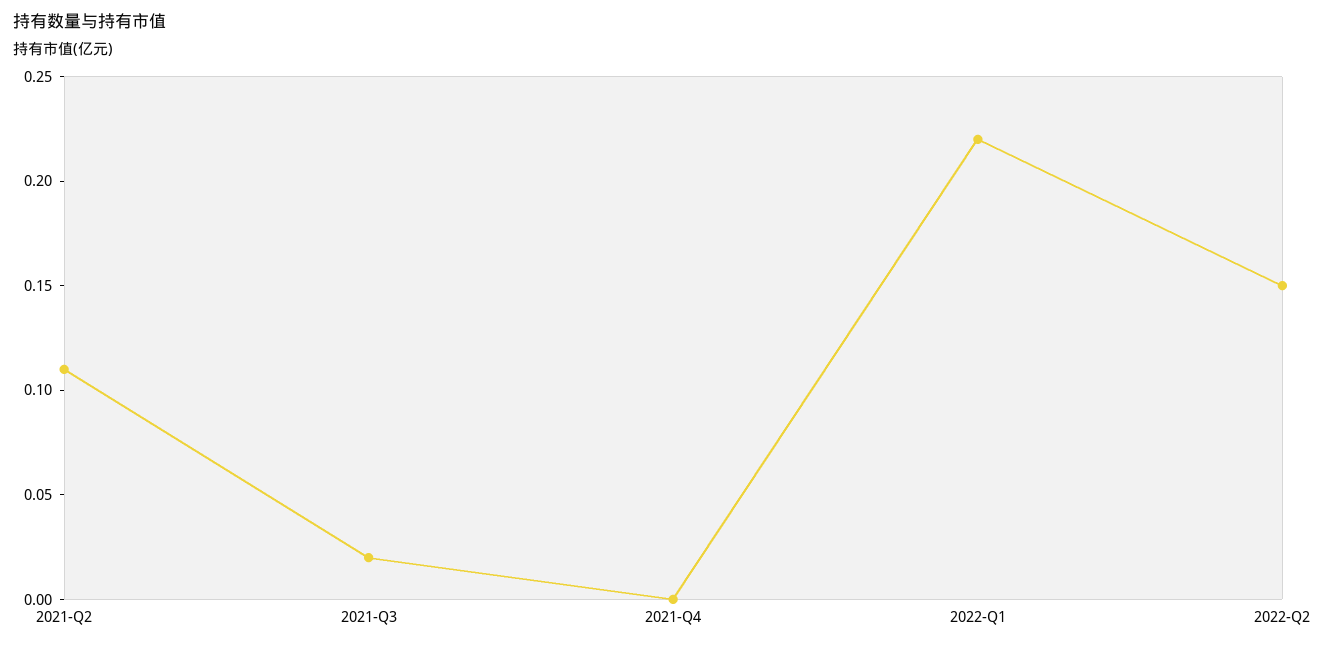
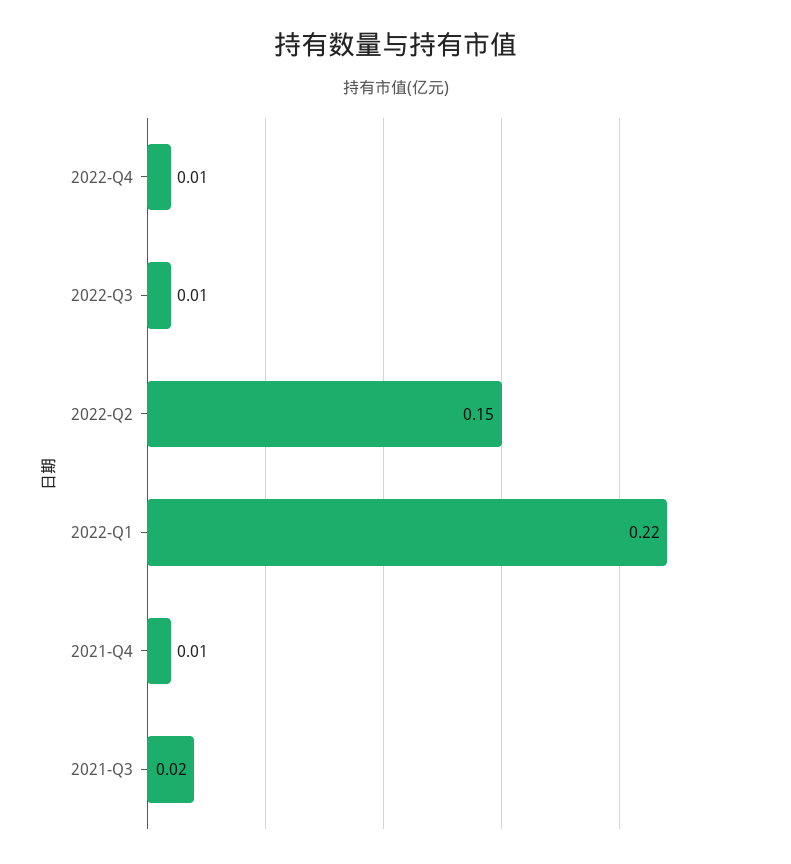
2021-Q2: 0.11 -> none
2021-Q4: 0 -> 0.01
2022-Q4: none -> 0.01
2022-Q3: none -> 0.01

